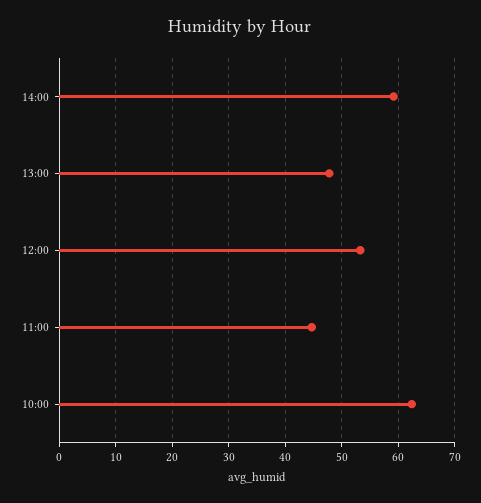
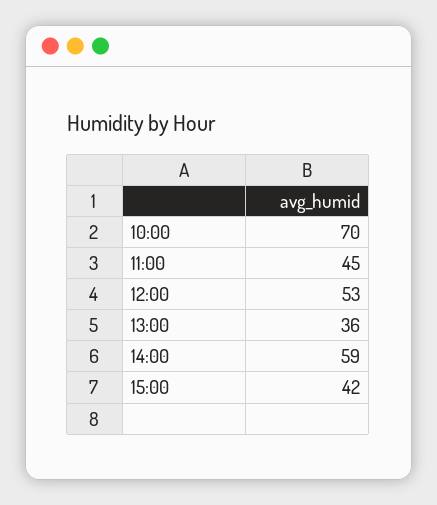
13:00: 48 -> 36
10:00: 62 -> 70
15:00: none -> 42

